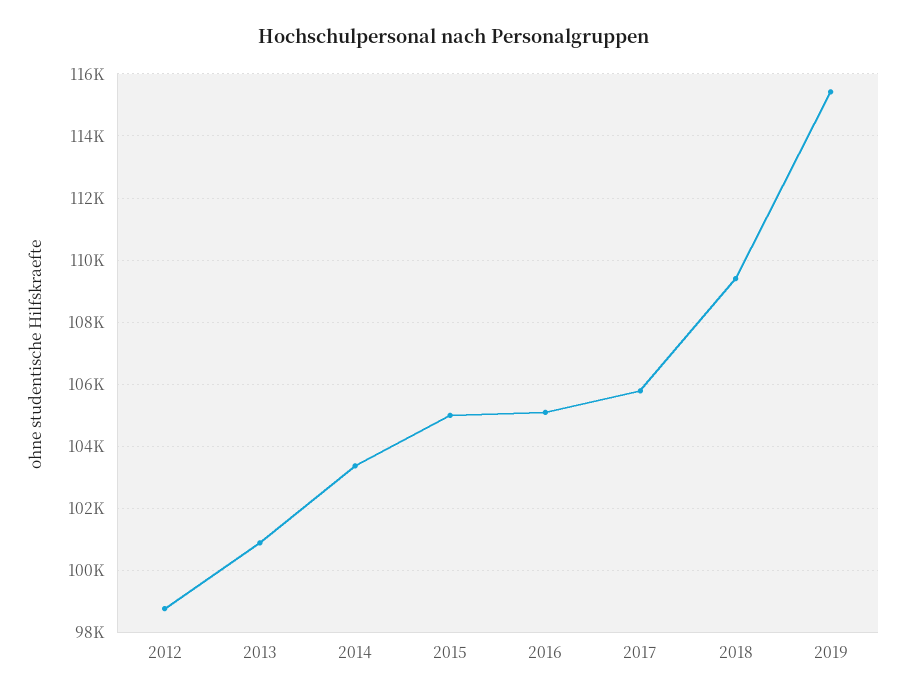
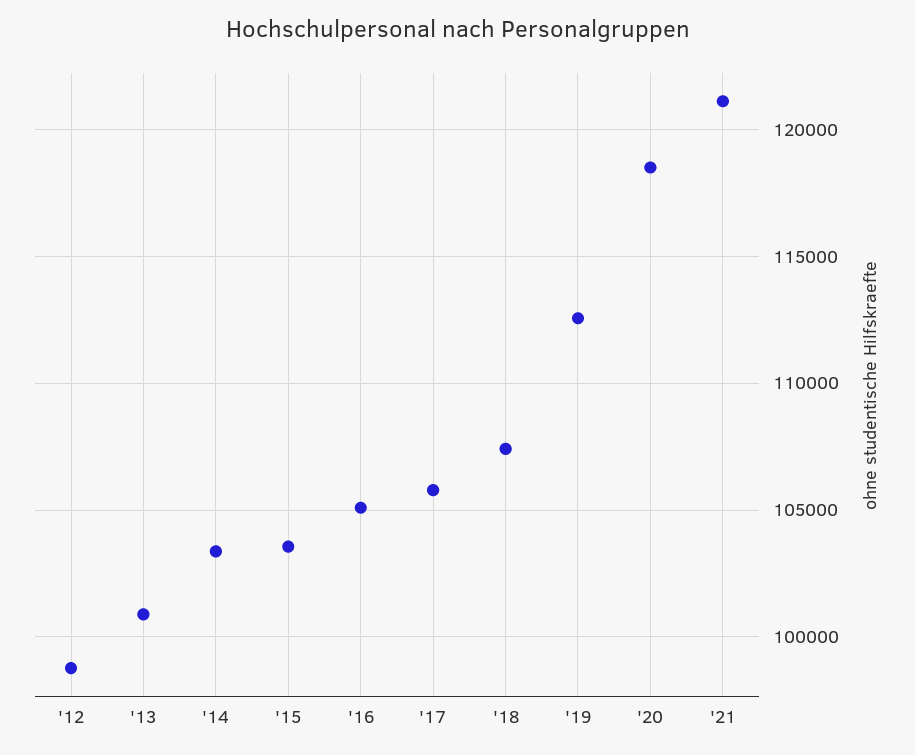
2015: 105000 -> 103500
2018: 109400 -> 107500
2019: 115400 -> 112500
'20: none -> 118500
'21: none -> 121000

